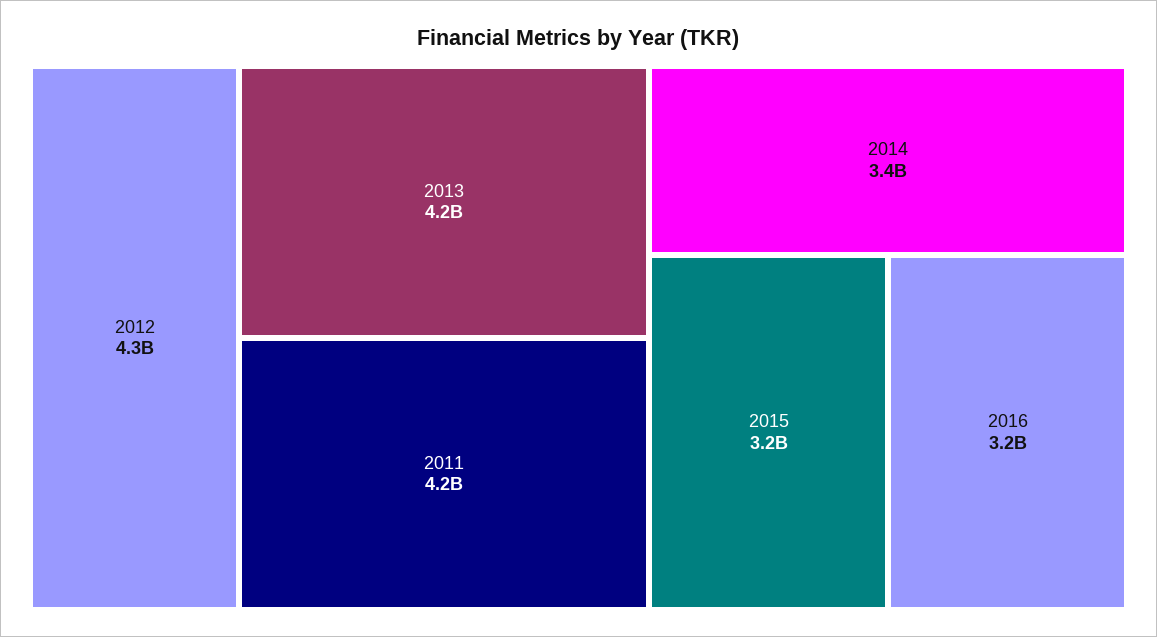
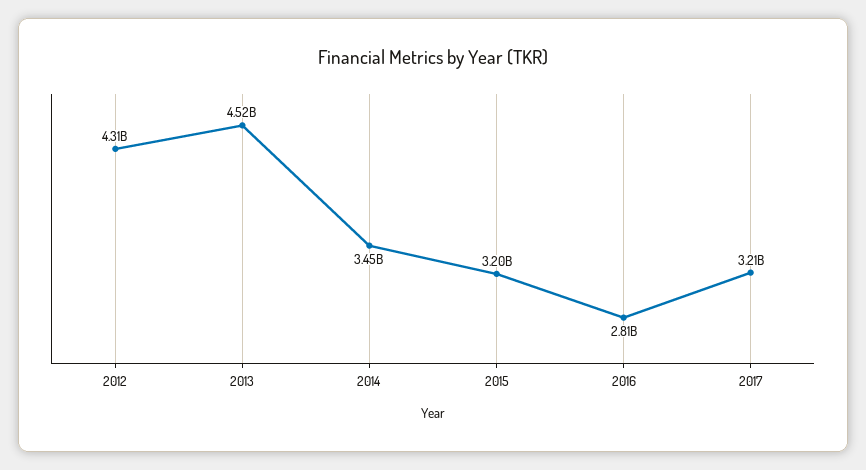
2013: 4200000000 -> 4520000000
2011: 4200000000 -> none
2016: 3200000000 -> 2810000000
2017: none -> 3210000000

